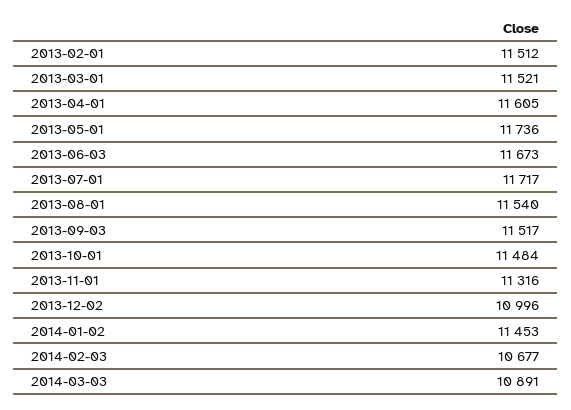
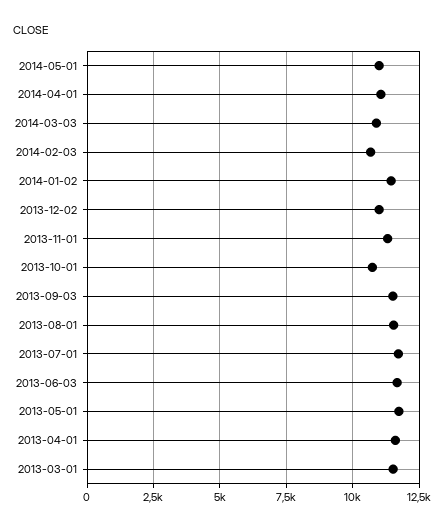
2013-02-01: 11512 -> none
2013-10-01: 11484 -> 10750
2014-05-01: none -> 11000
2014-04-01: none -> 11000

